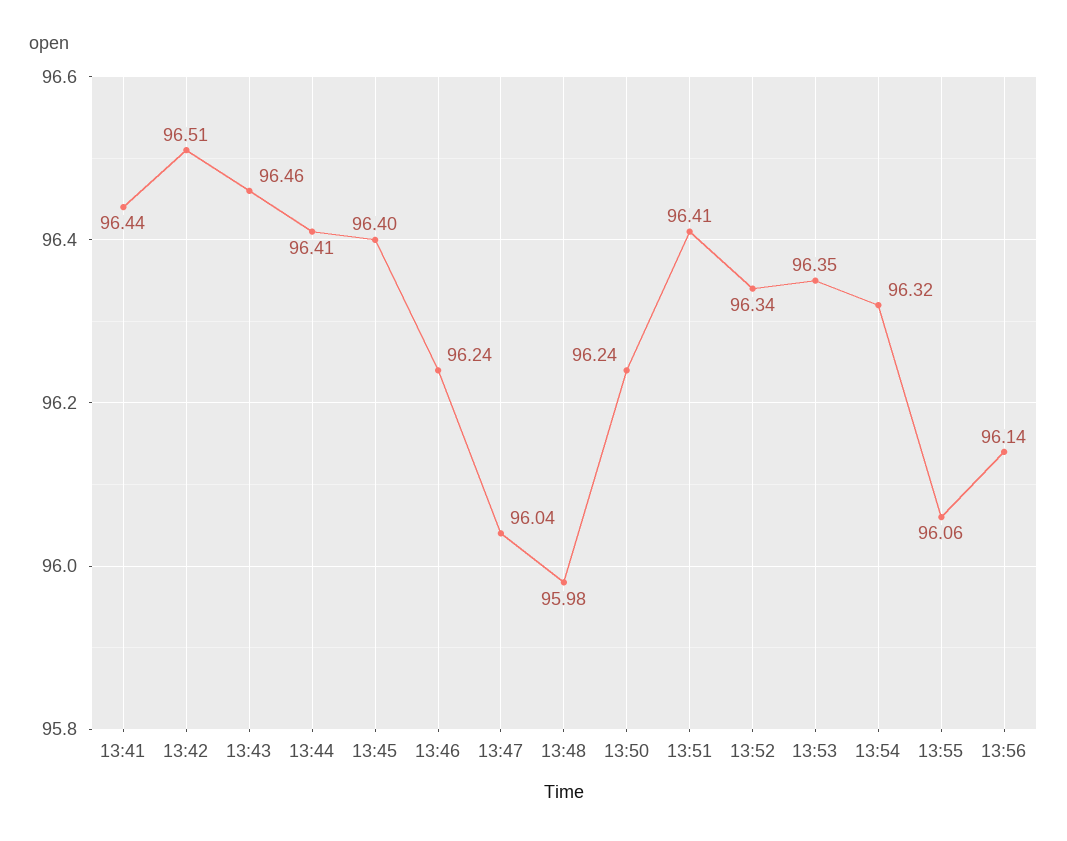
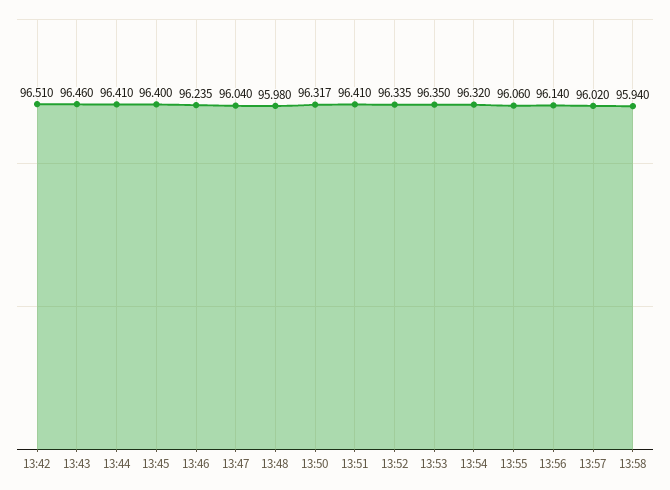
13:41: 96.44 -> none
13:50: 96.24 -> 96.317
13:57: none -> 96.02
13:58: none -> 95.94

